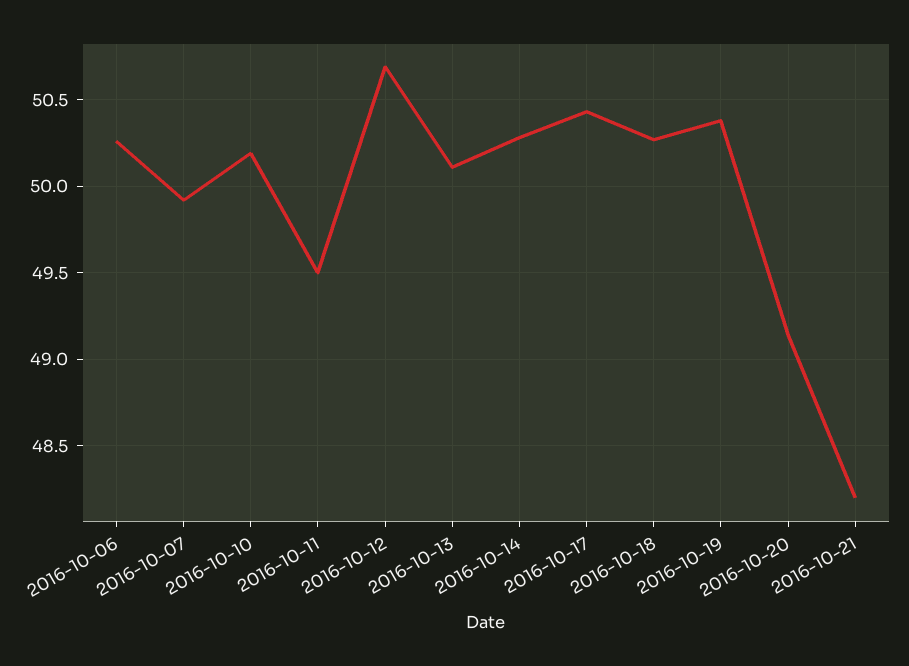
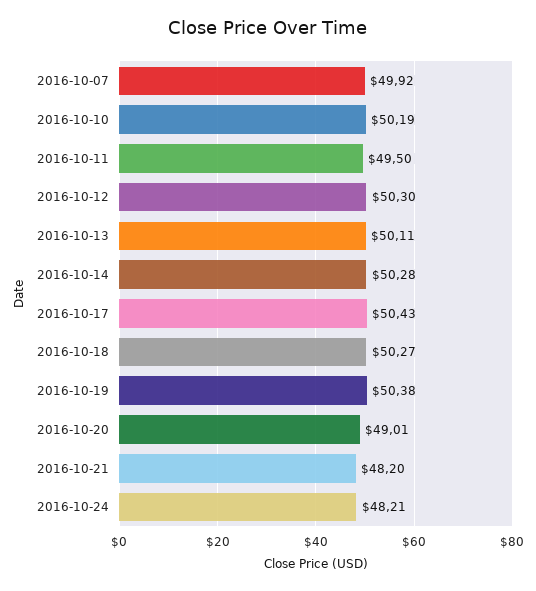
2016-10-06: 50.25 -> none
2016-10-12: 50.7 -> 50.3
2016-10-20: 49.15 -> 49.01
2016-10-24: none -> 48.21

